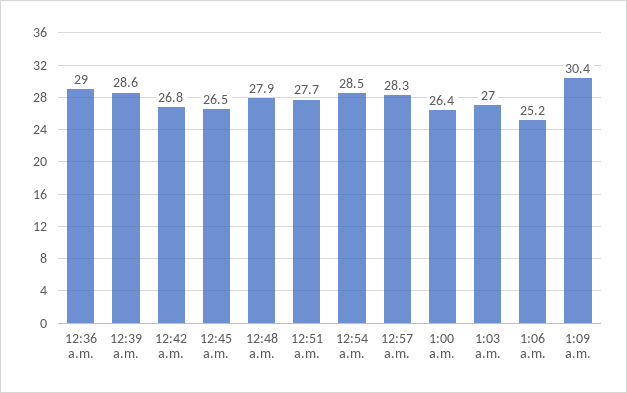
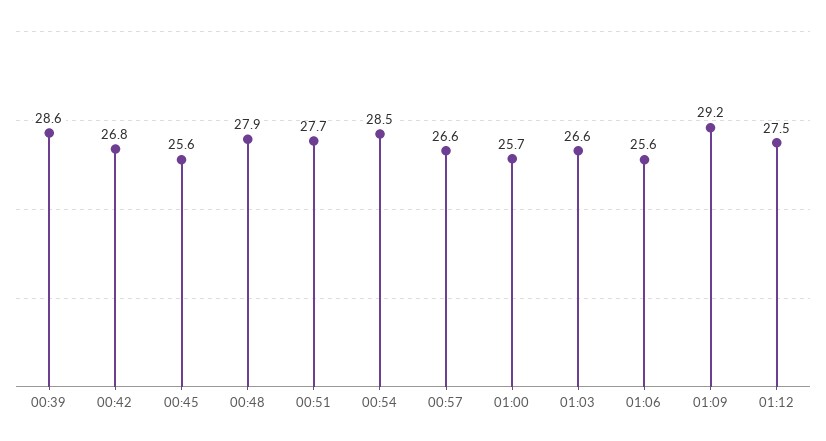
12:36 a.m.: 29 -> none
12:45 a.m.: 26.5 -> 25.6
12:57 a.m.: 28.3 -> 26.6
1:00 a.m.: 26.4 -> 25.7
1:03 a.m.: 27 -> 26.6
1:06 a.m.: 25.2 -> 25.6
1:09 a.m.: 30.4 -> 29.2
01:12: none -> 27.5

